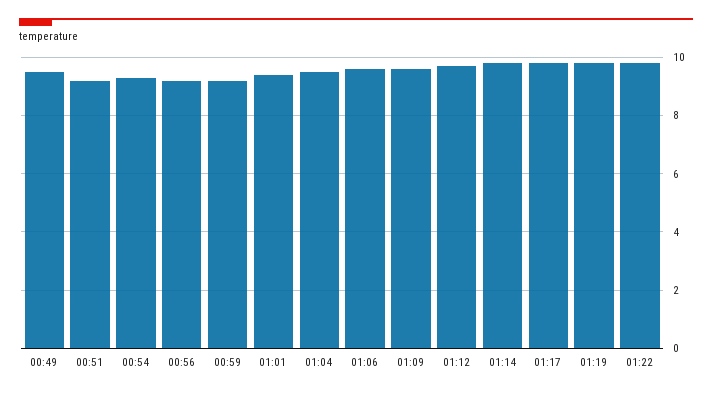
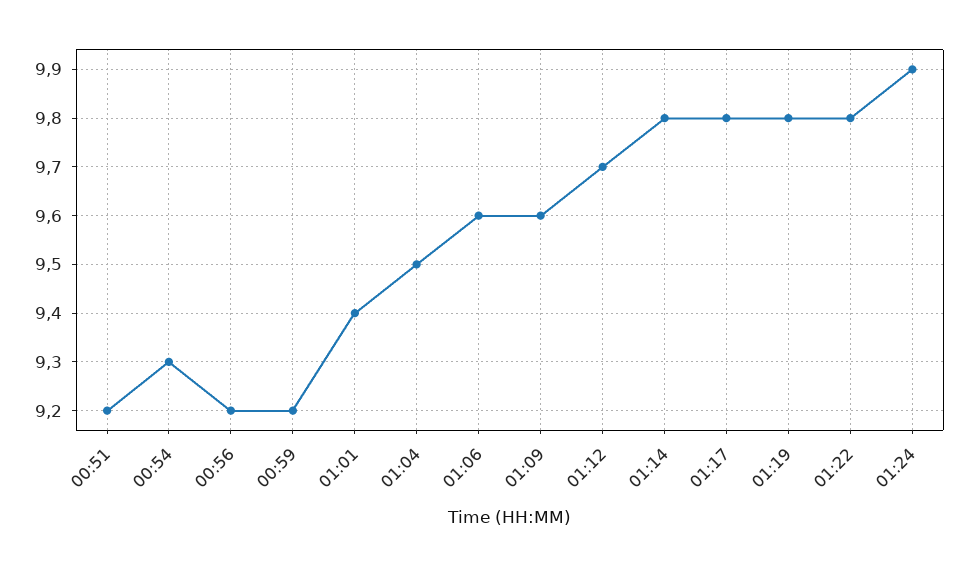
00:49: 9.5 -> none
01:24: none -> 9.9

